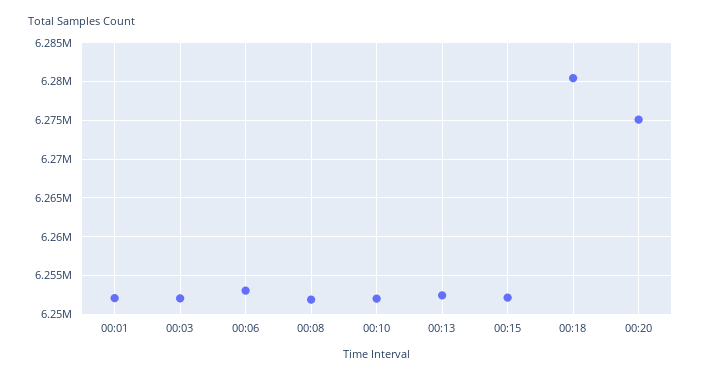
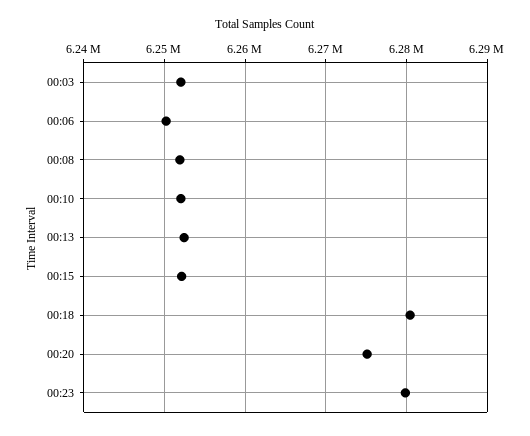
00:01: 6252000 -> none
00:06: 6253000 -> 6250000
00:23: none -> 6280000

